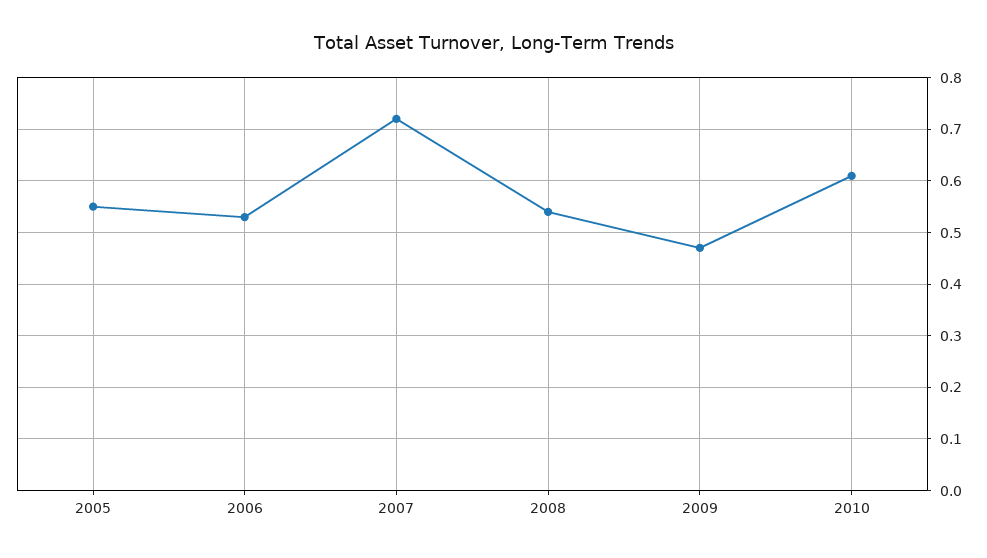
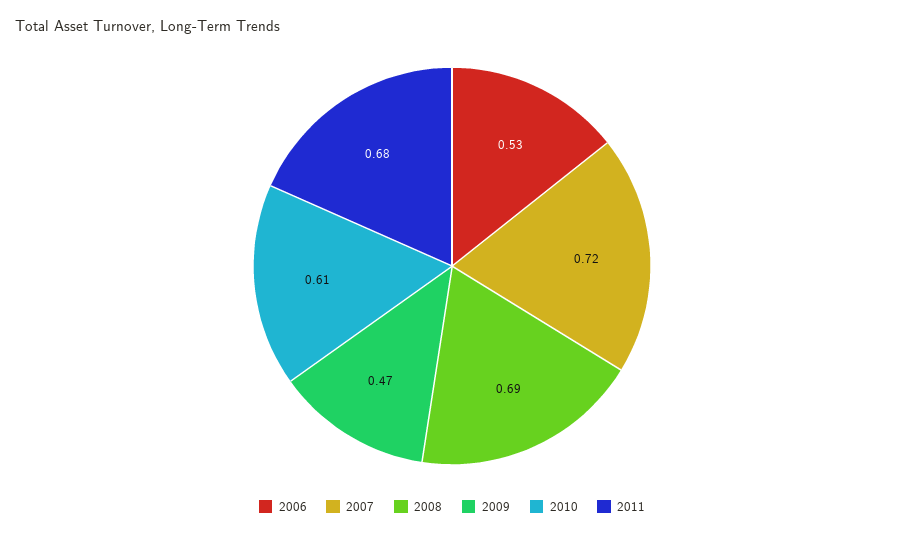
2005: 0.55 -> none
2008: 0.55 -> 0.69
2011: none -> 0.68

